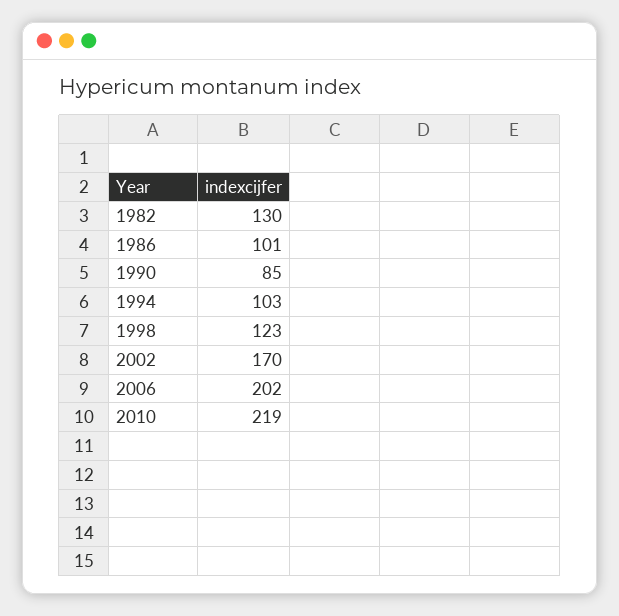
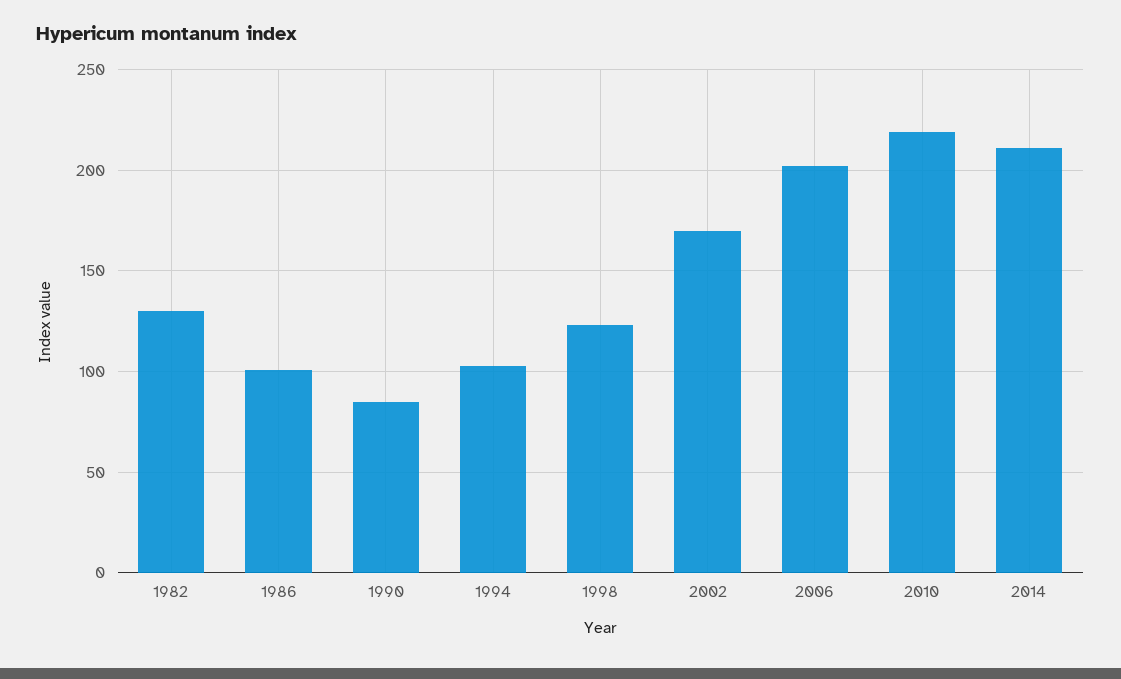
2014: none -> 210

